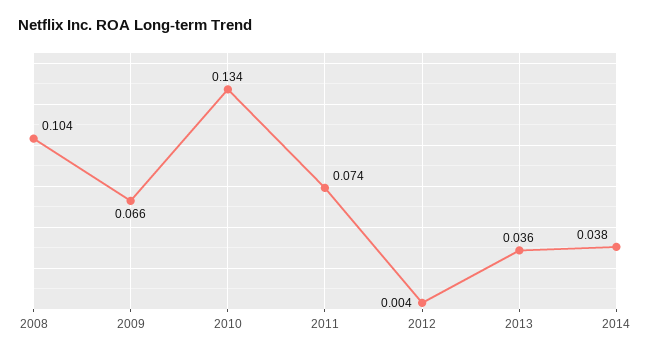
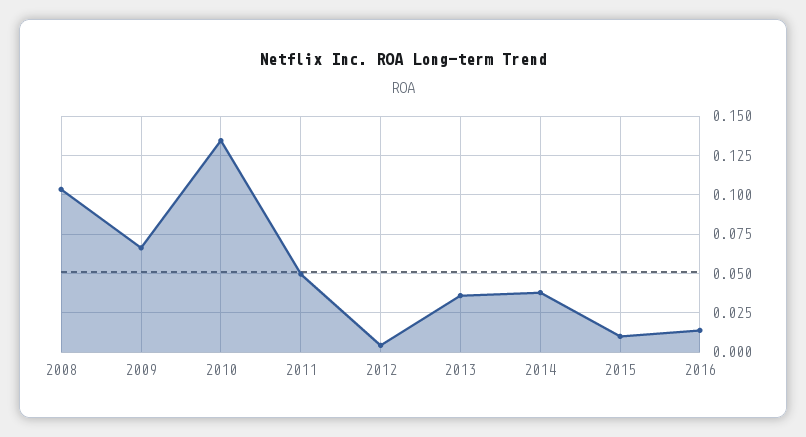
2011: 0.074 -> 0.05
2015: none -> 0.01
2016: none -> 0.015

